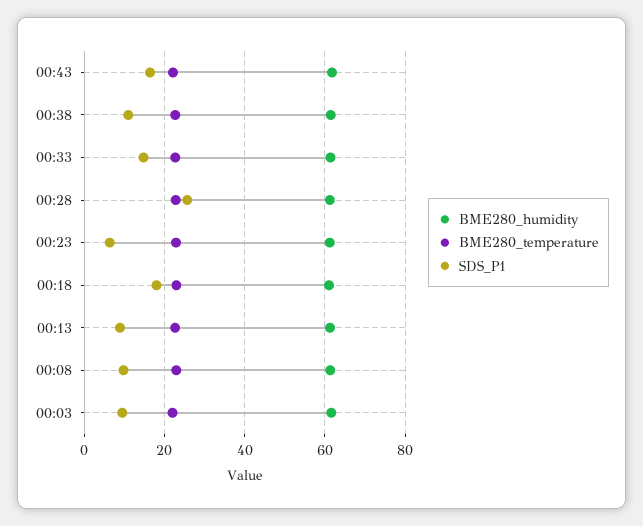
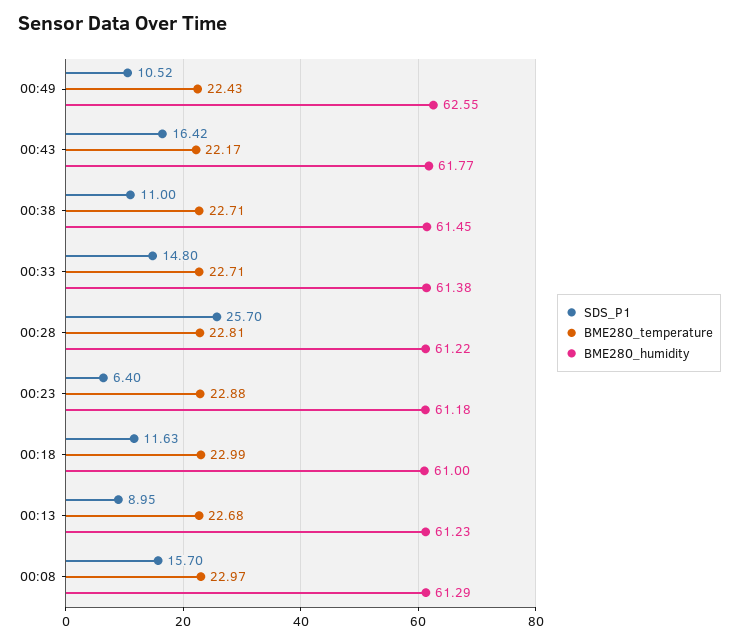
SDS_P1, 00:18: 18 -> 11.63
SDS_P1, 00:08: 10 -> 15.7
BME280_humidity, 00:03: 62 -> none
BME280_temperature, 00:03: 22 -> none
SDS_P1, 00:03: 10 -> none
SDS_P1, 00:49: none -> 10.52
BME280_temperature, 00:49: none -> 22.43
BME280_humidity, 00:49: none -> 62.55

